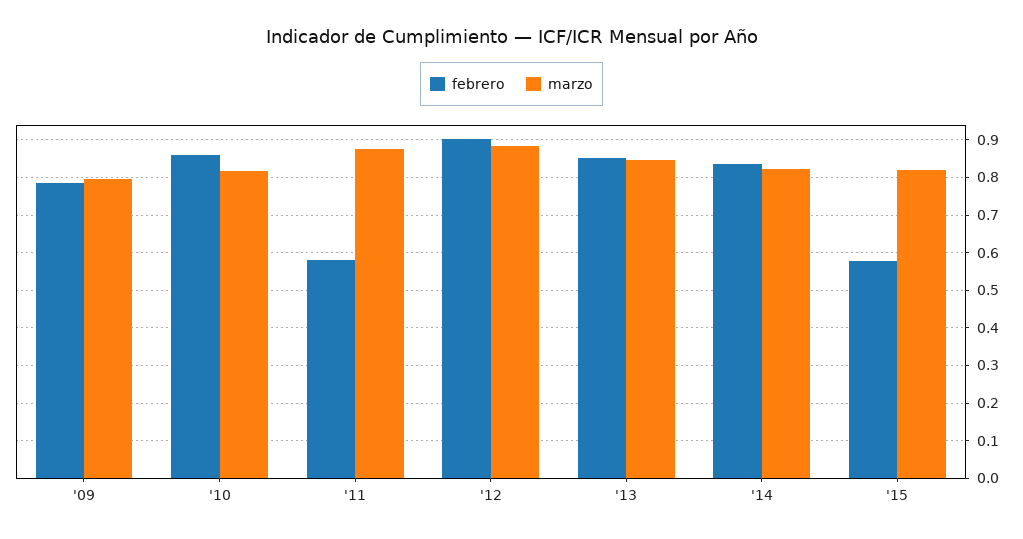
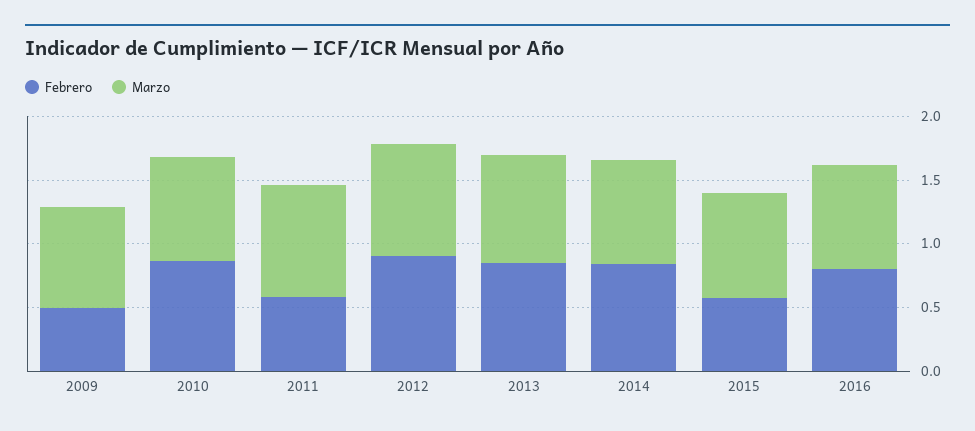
febrero, '09: 0.78 -> 0.5
febrero, 2016: none -> 0.8
marzo, 2016: none -> 0.8

